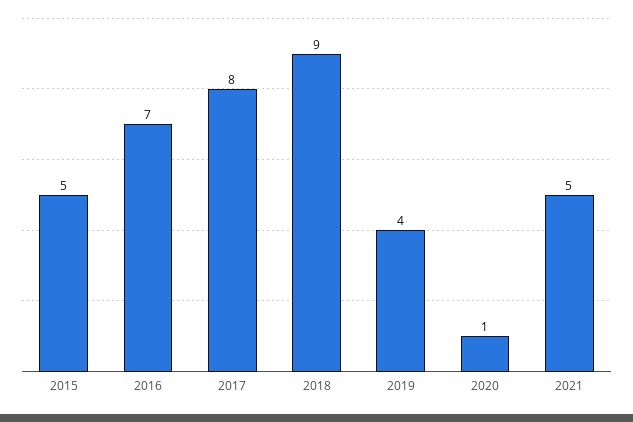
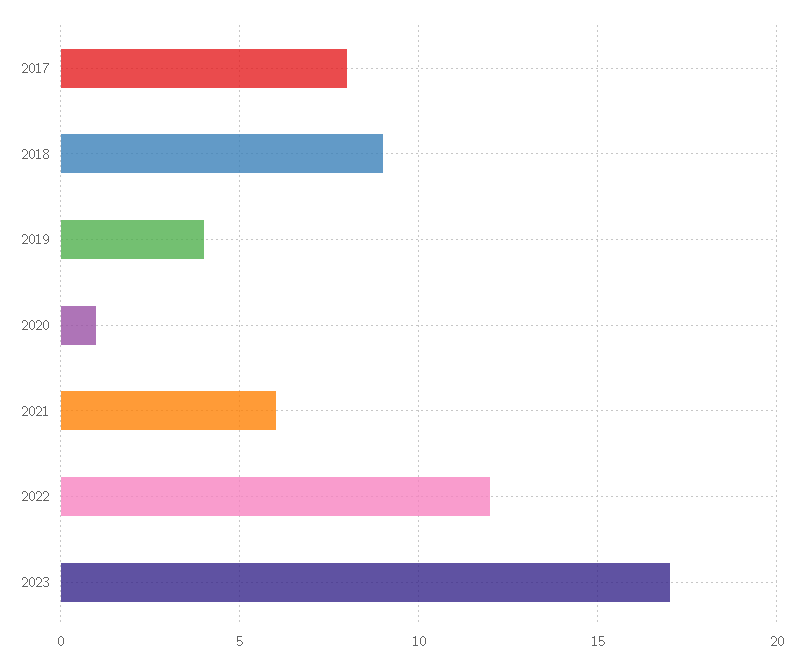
2015: 5 -> none
2016: 7 -> none
2021: 5 -> 6
2022: none -> 12
2023: none -> 17

